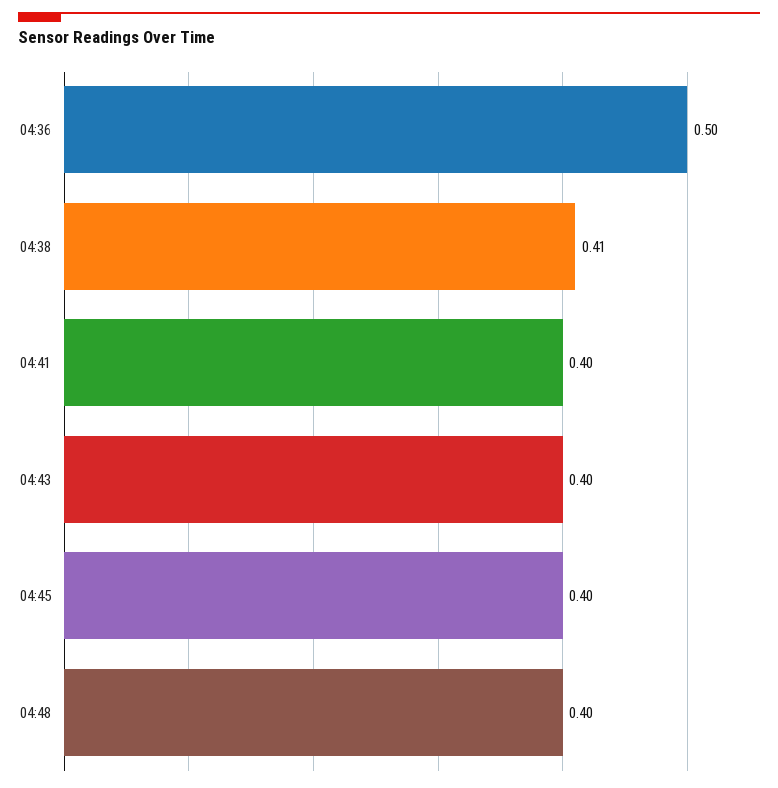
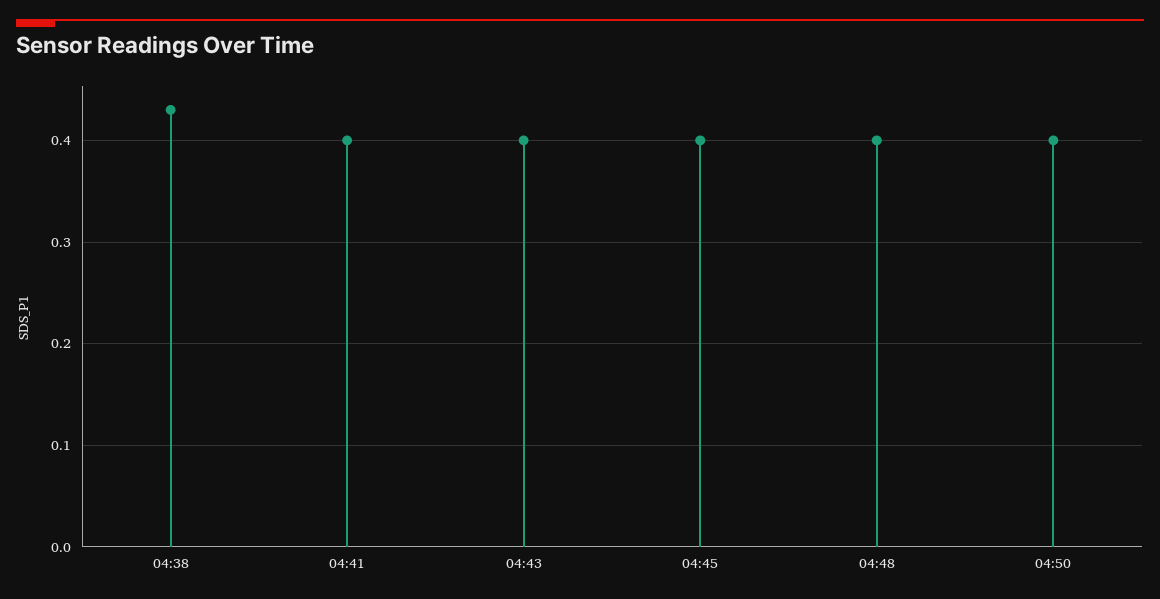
04:36: 0.5 -> none
04:38: 0.41 -> 0.43
04:50: none -> 0.4

